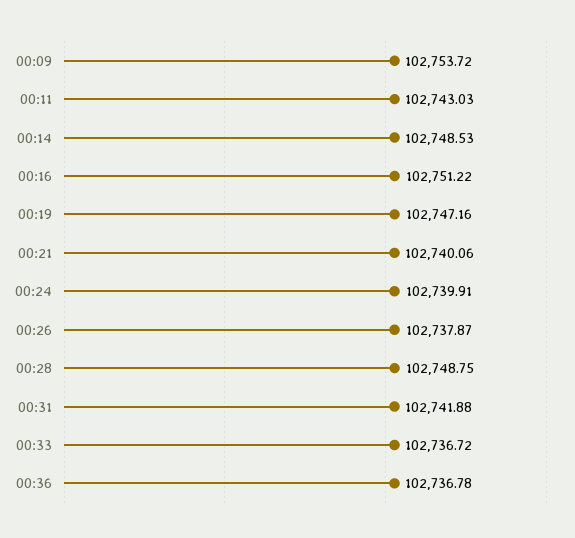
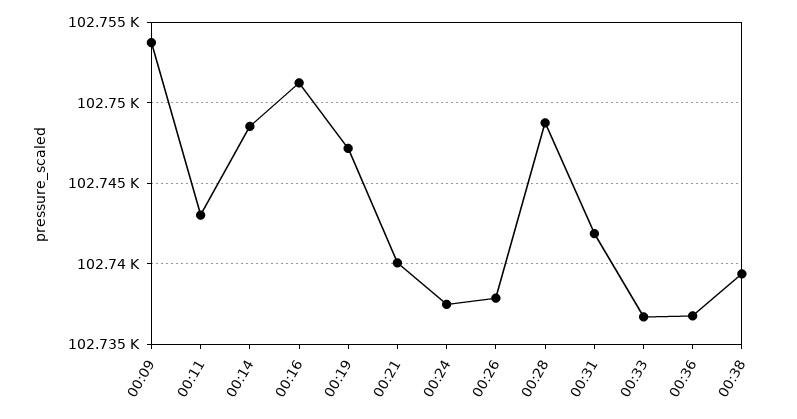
00:24: 102739.91 -> 102737.5
00:38: none -> 102739.5

